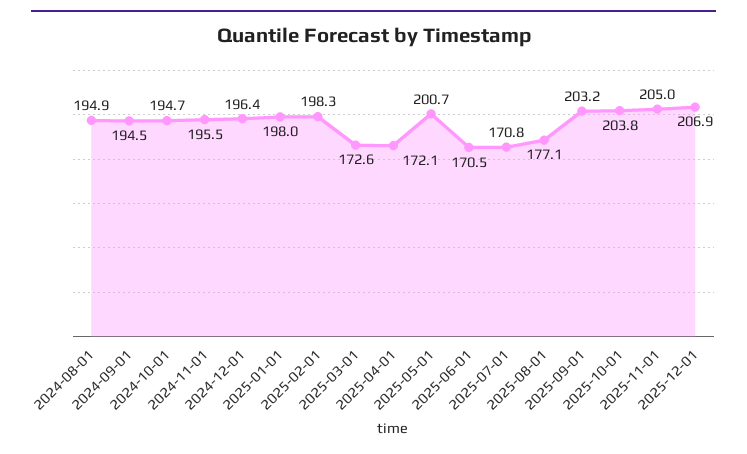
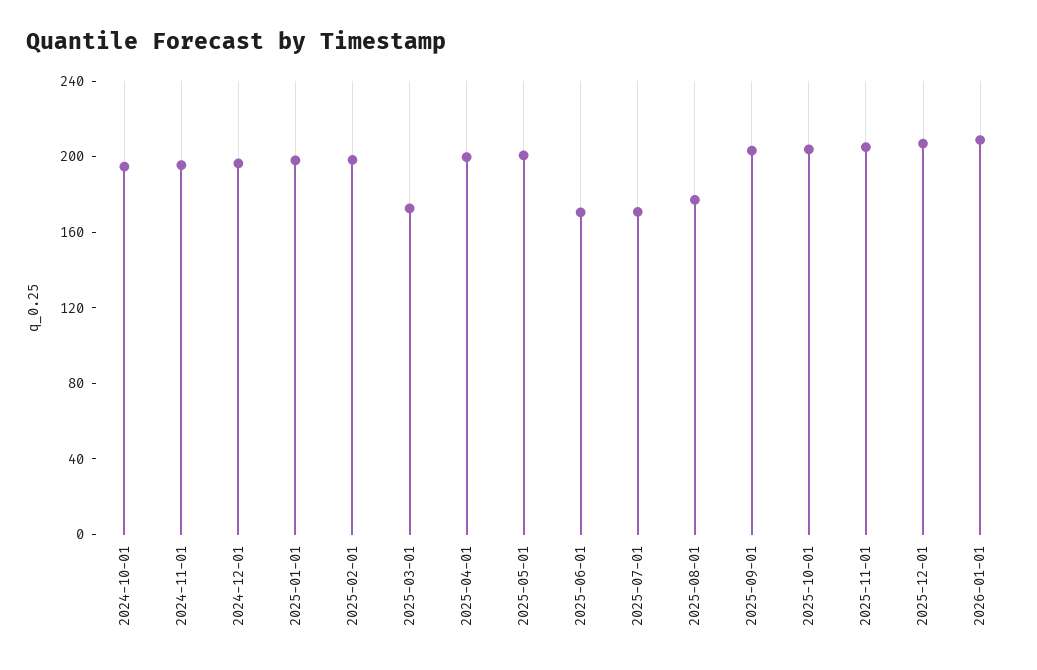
2024-08-01: 194.9 -> none
2024-09-01: 194.5 -> none
2025-04-01: 172.1 -> 200
2026-01-01: none -> 210

